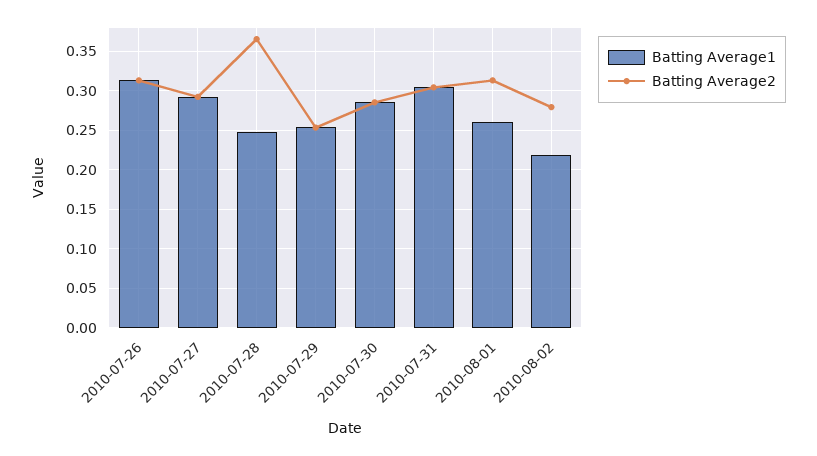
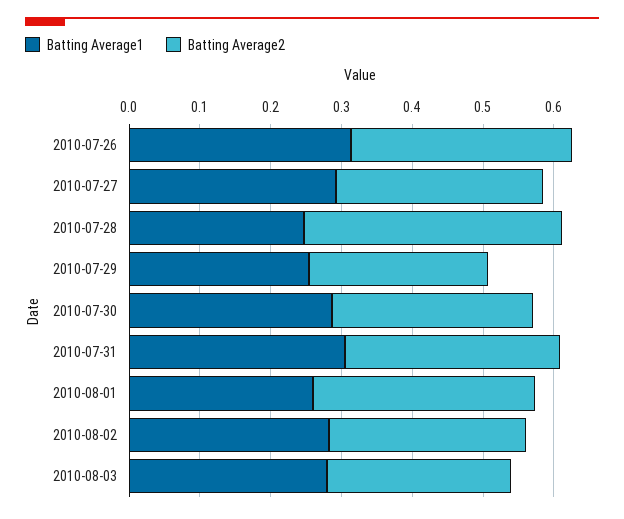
Batting Average1, 2010-08-02: 0.22 -> 0.28
Batting Average1, 2010-08-03: none -> 0.28
Batting Average2, 2010-08-03: none -> 0.26

